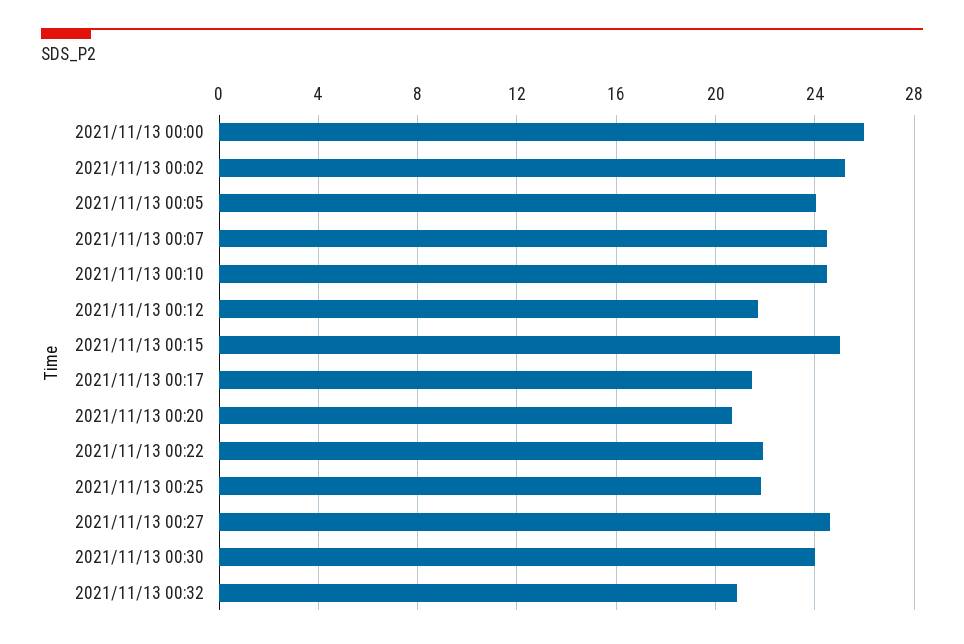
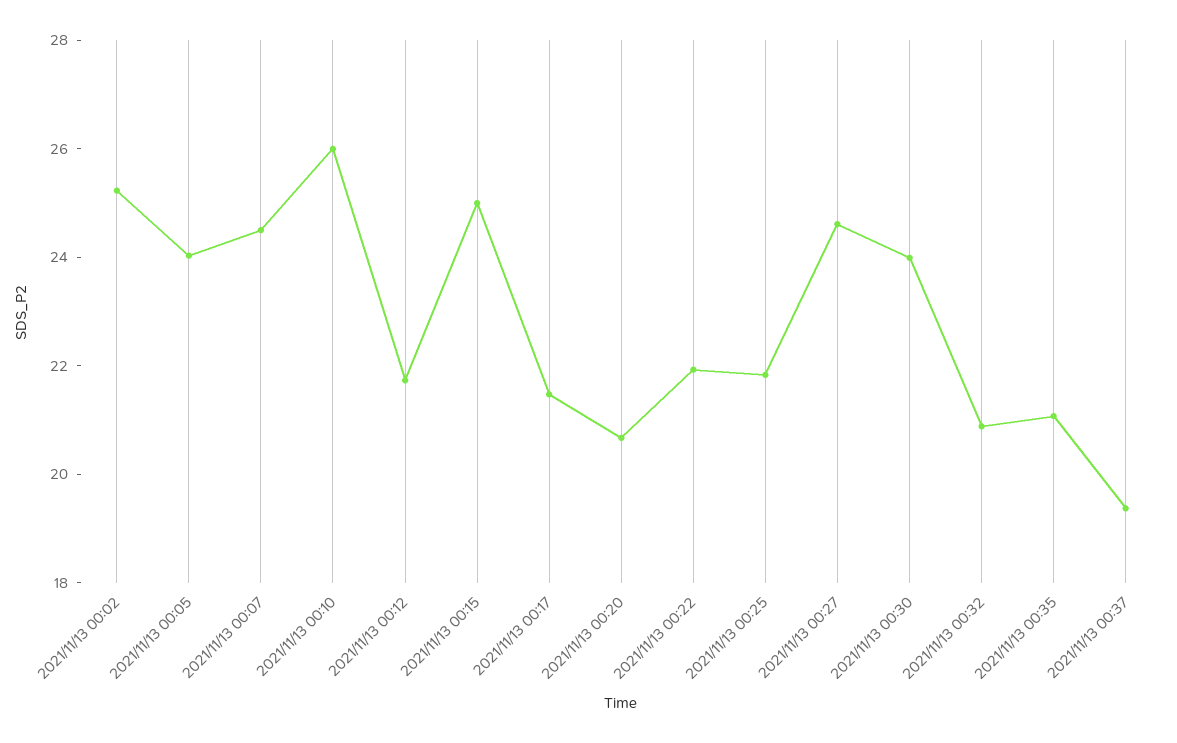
2021/11/13 00:00: 26 -> none
2021/11/13 00:10: 24.5 -> 26
2021/11/13 00:35: none -> 21
2021/11/13 00:37: none -> 19.5

